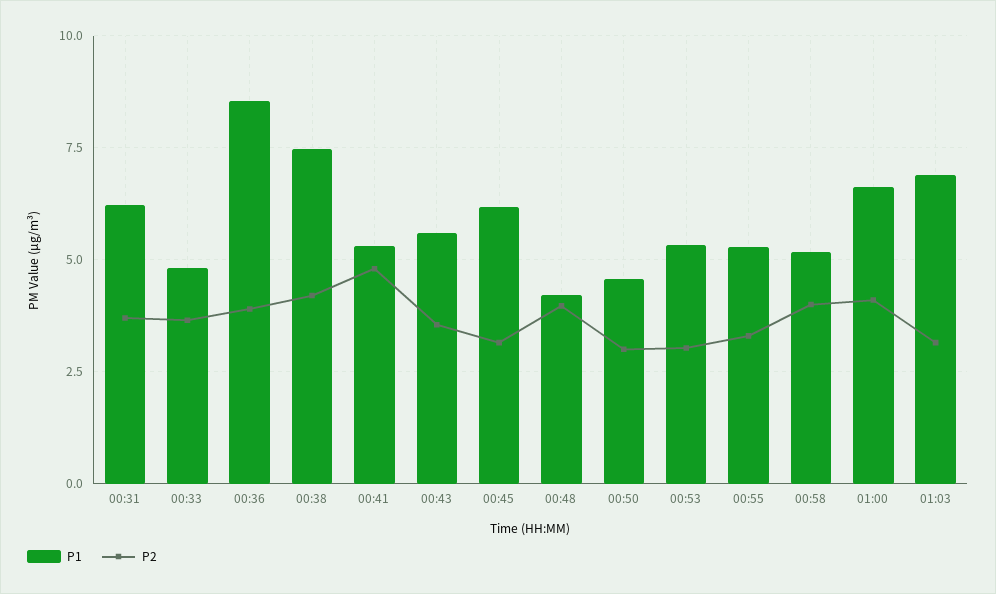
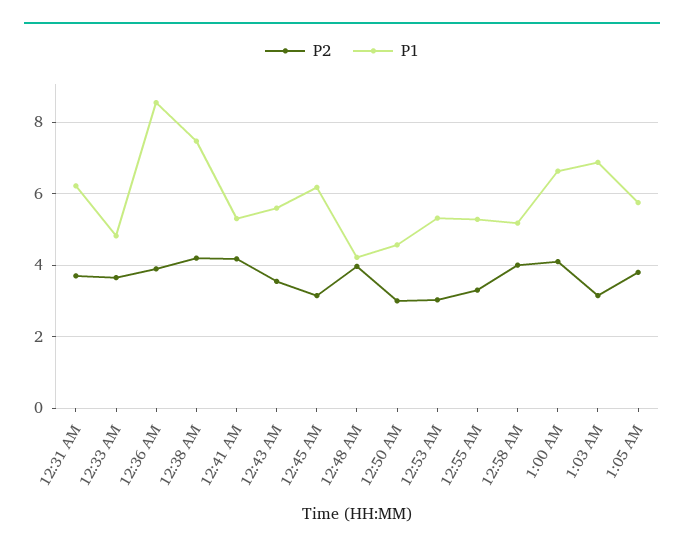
P2, 00:41: 4.75 -> 4.2
P2, 1:05 AM: none -> 3.8
P1, 1:05 AM: none -> 5.8

